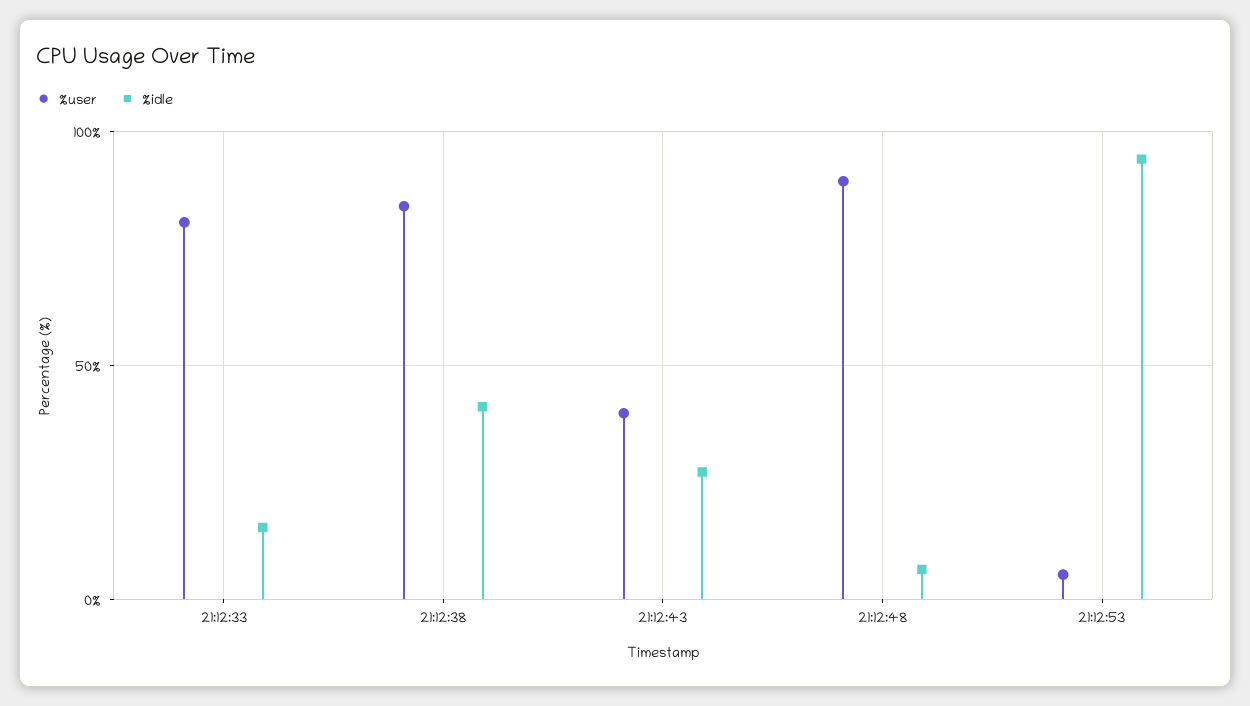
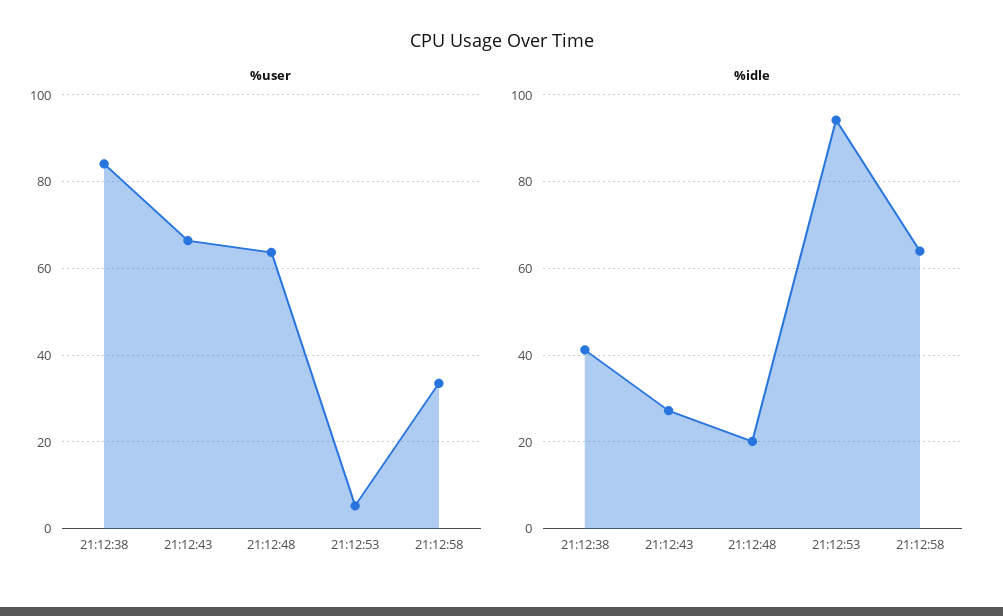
%user, 21:12:33: 80 -> none
%idle, 21:12:33: 15 -> none
%user, 21:12:43: 40 -> 66
%user, 21:12:48: 90 -> 64
%idle, 21:12:48: 5 -> 20
%user, 21:12:58: none -> 34
%idle, 21:12:58: none -> 64

